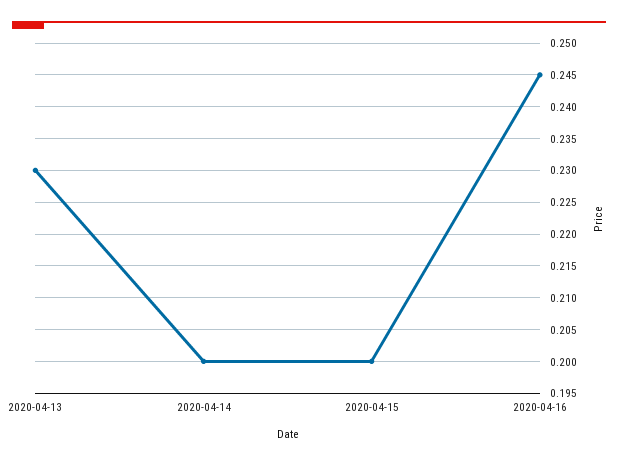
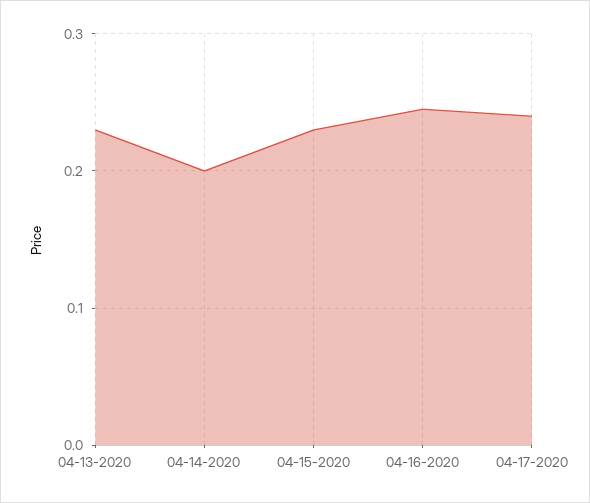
2020-04-15: 0.2 -> 0.23
04-17-2020: none -> 0.24

